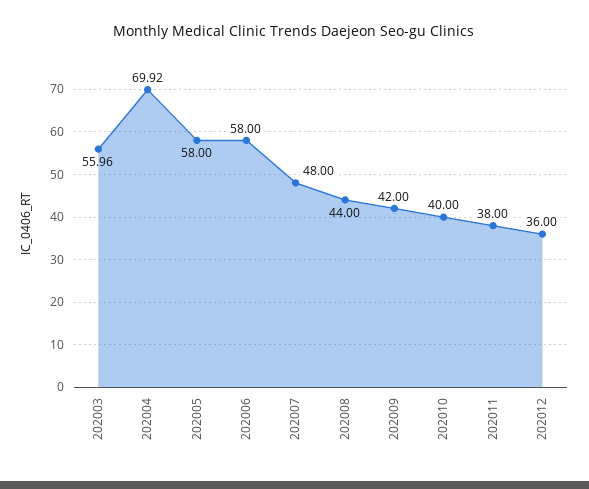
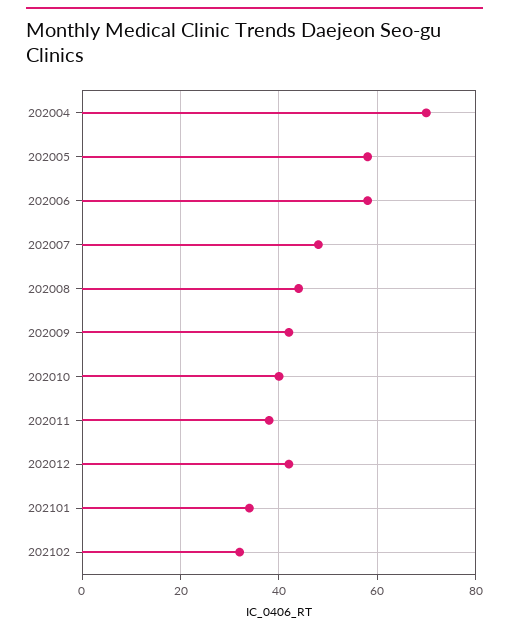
202003: 55.96 -> none
202012: 36 -> 42
202101: none -> 34
202102: none -> 32

